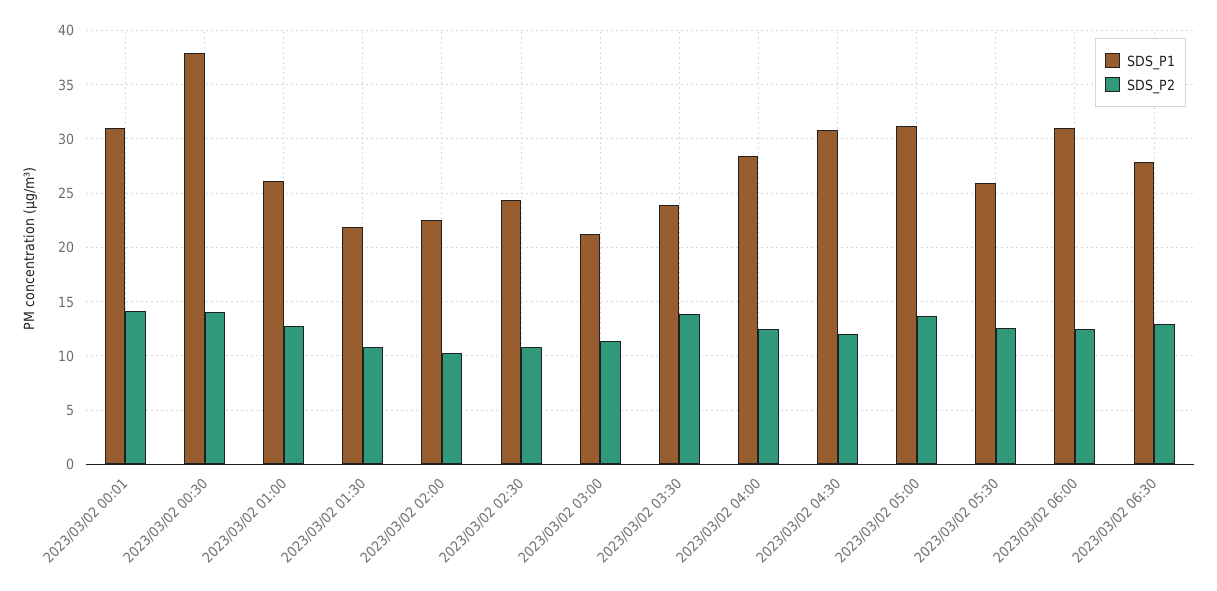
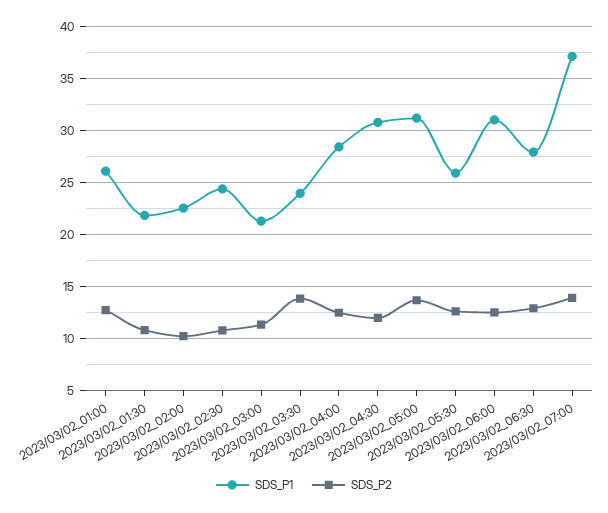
SDS_P1, 2023/03/02 00:01: 31 -> none
SDS_P2, 2023/03/02 00:01: 14 -> none
SDS_P1, 2023/03/02 00:30: 38 -> none
SDS_P2, 2023/03/02 00:30: 14 -> none
SDS_P1, 2023/03/02_07:00: none -> 37
SDS_P2, 2023/03/02_07:00: none -> 14

